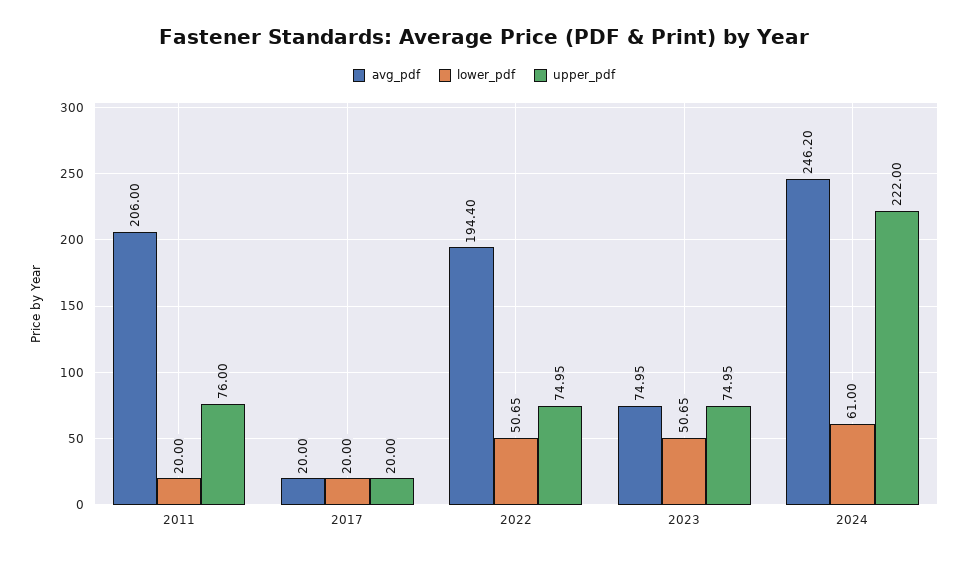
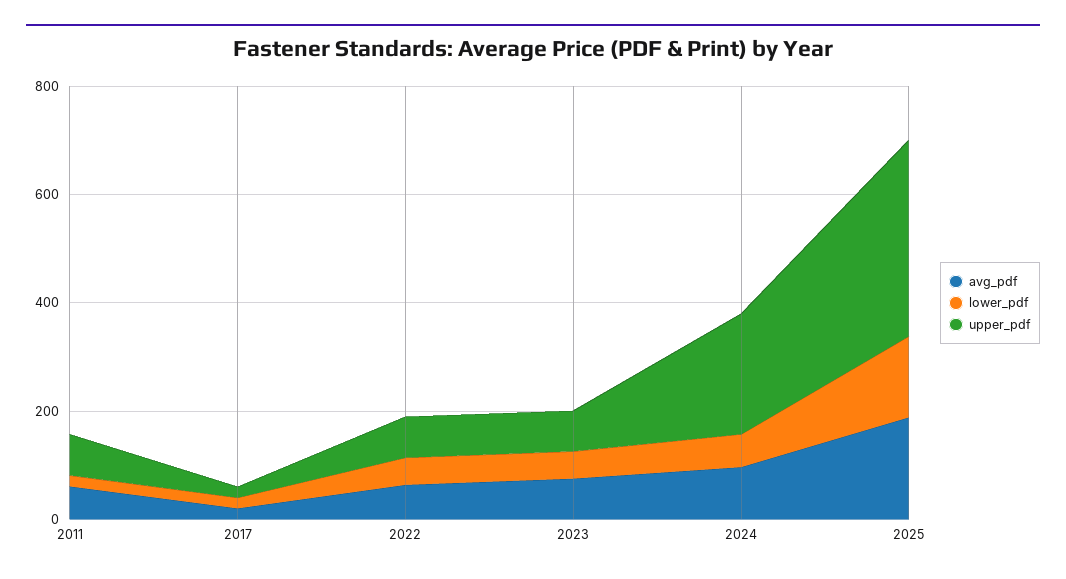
avg_pdf, 2011: 206 -> 50
avg_pdf, 2022: 194.4 -> 50
avg_pdf, 2024: 246.2 -> 100
avg_pdf, 2025: none -> 200
lower_pdf, 2025: none -> 150
upper_pdf, 2025: none -> 350

